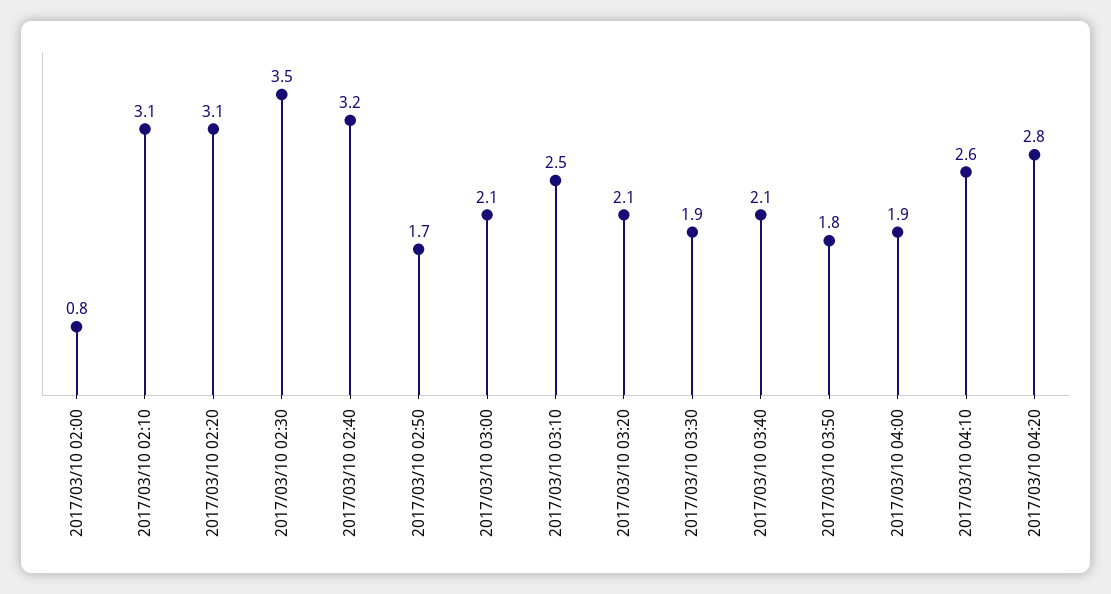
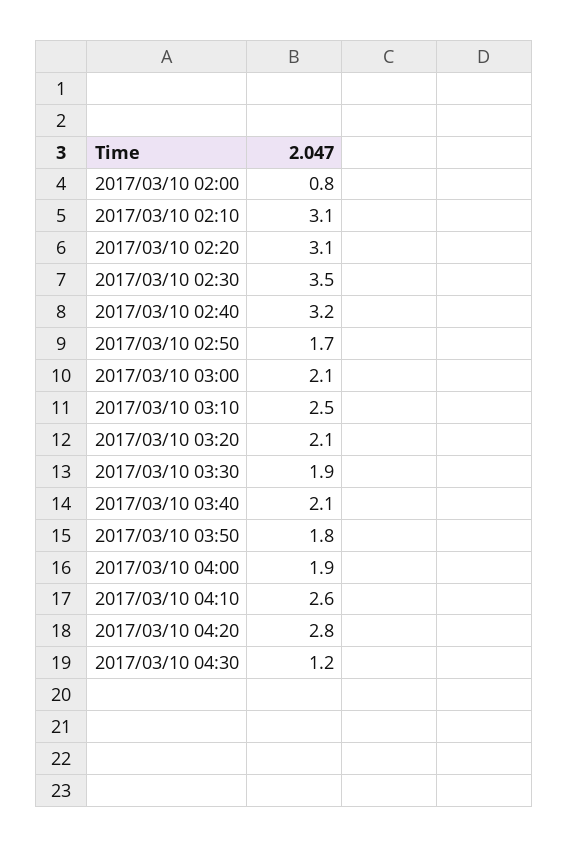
2017/03/10 04:30: none -> 1.2

